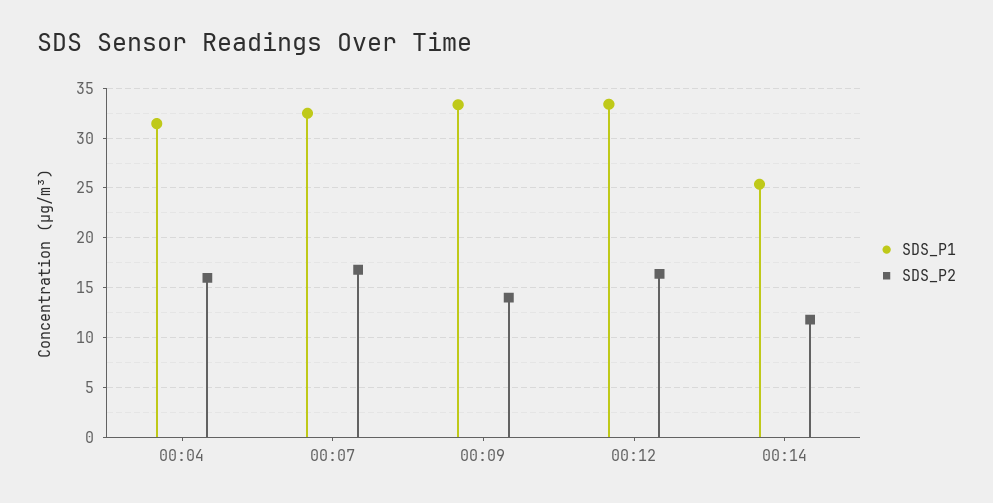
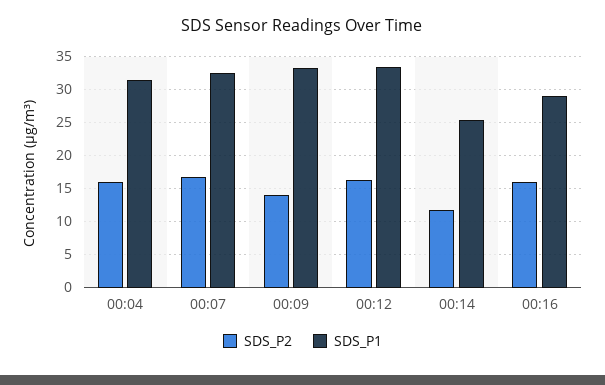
SDS_P2, 00:16: none -> 16
SDS_P1, 00:16: none -> 29

